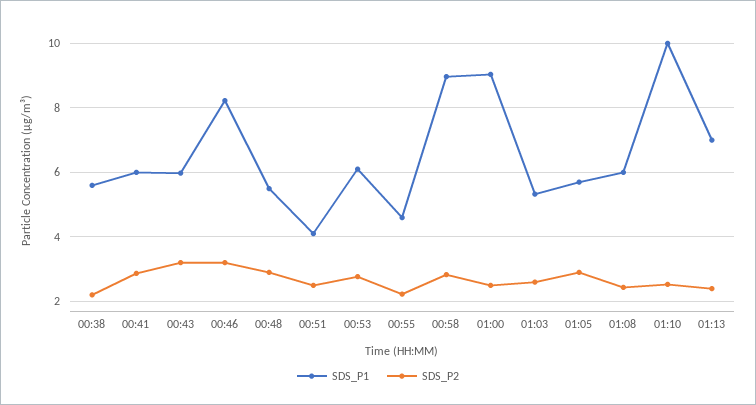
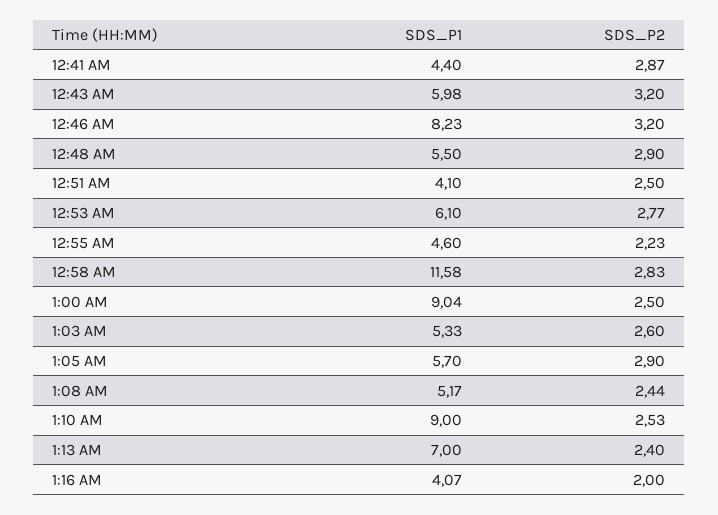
SDS_P1, 00:38: 5.6 -> none
SDS_P2, 00:38: 2.2 -> none
SDS_P1, 00:41: 6 -> 4.4
SDS_P1, 00:58: 9 -> 11.58
SDS_P1, 01:08: 6 -> 5.17
SDS_P1, 01:10: 10 -> 9
SDS_P1, 1:16 AM: none -> 4.07
SDS_P2, 1:16 AM: none -> 2

